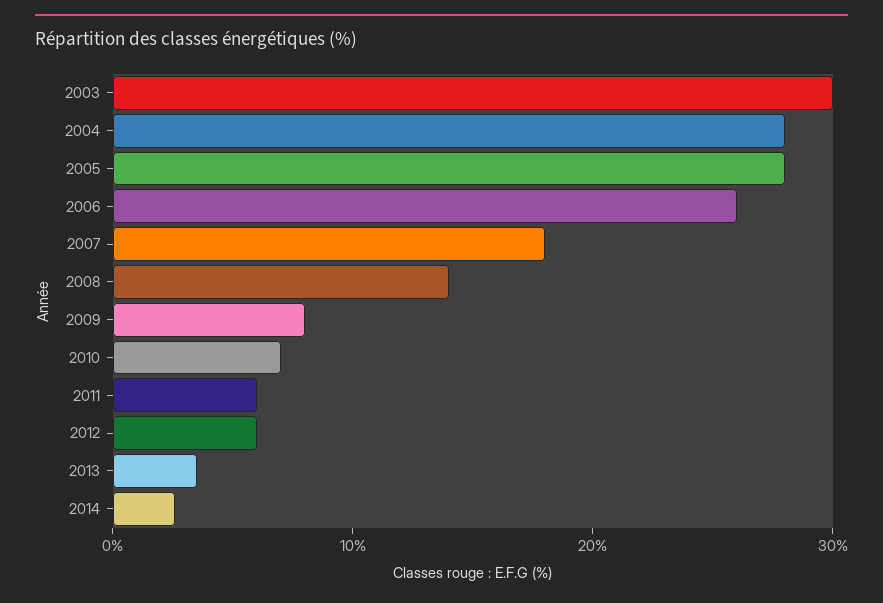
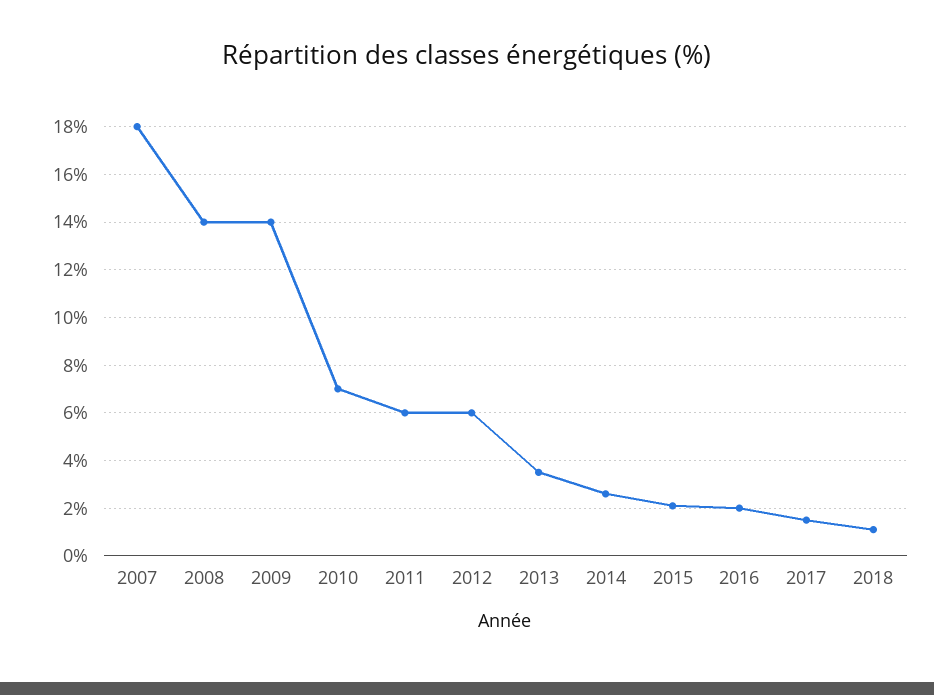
2003: 30 -> none
2004: 28 -> none
2005: 28 -> none
2006: 26 -> none
2009: 8 -> 14
2015: none -> 2
2016: none -> 2
2017: none -> 1.5
2018: none -> 1

